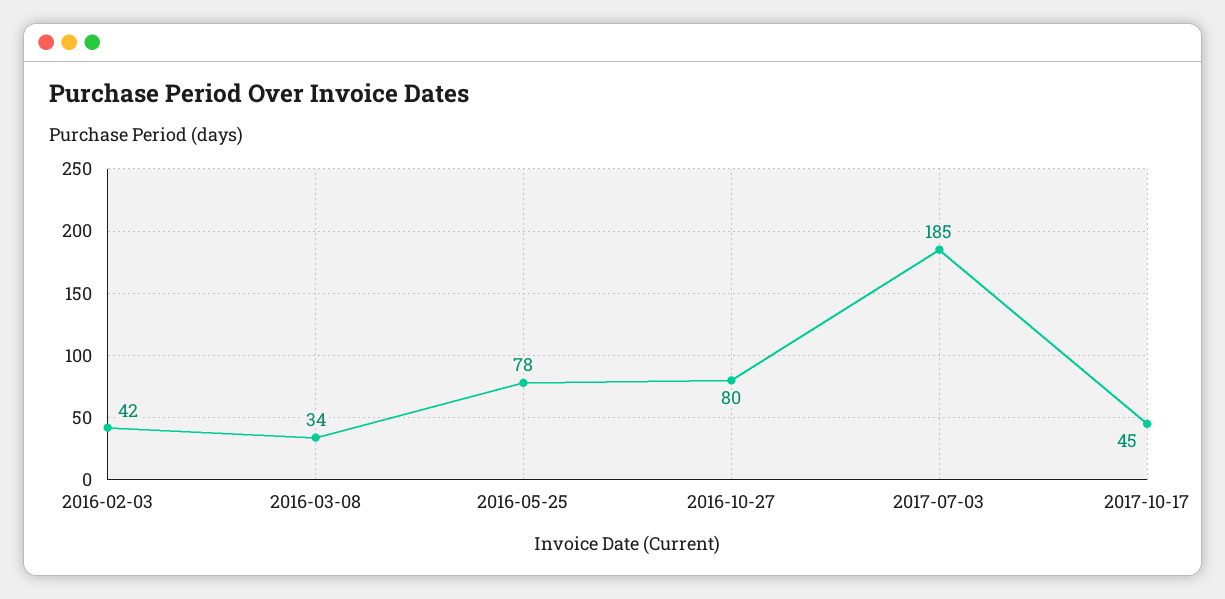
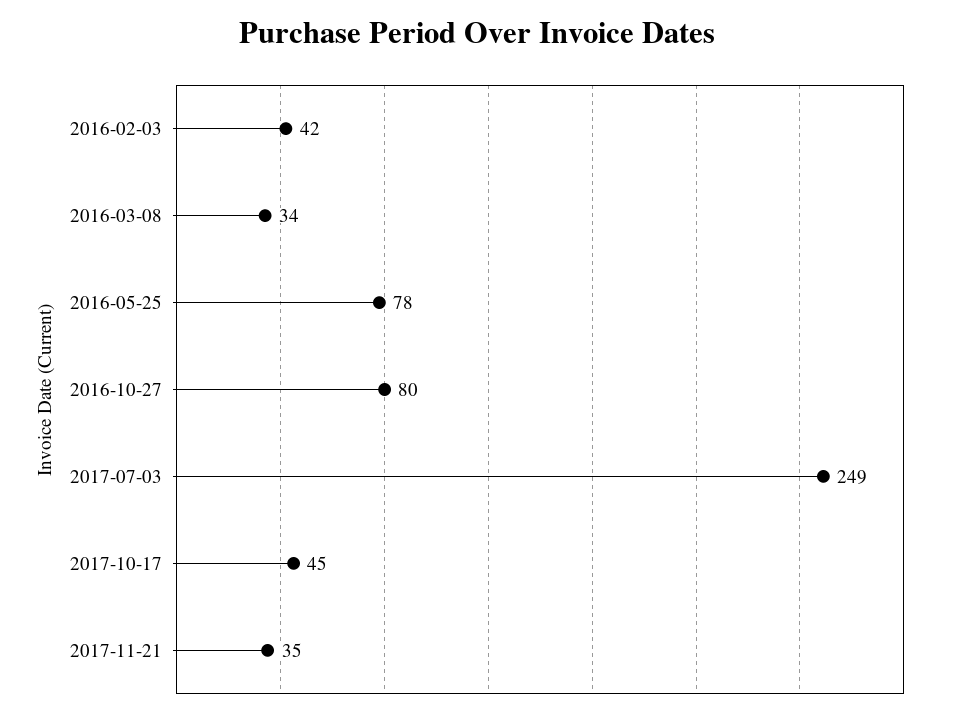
2017-07-03: 185 -> 249
2017-11-21: none -> 35

